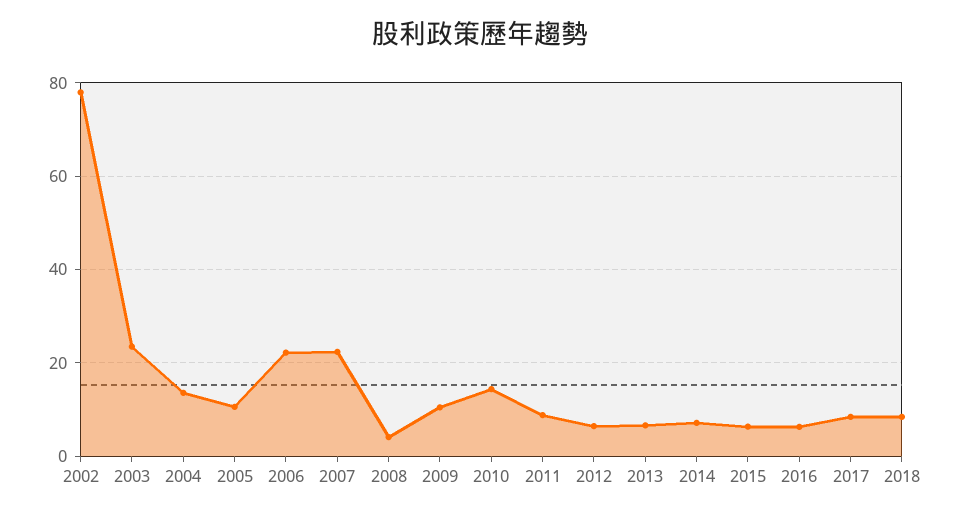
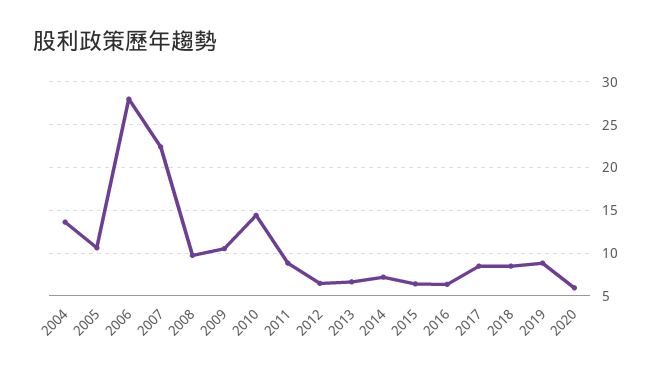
2002: 78 -> none
2003: 24 -> none
2006: 22 -> 28
2008: 4 -> 10
2019: none -> 9
2020: none -> 6

